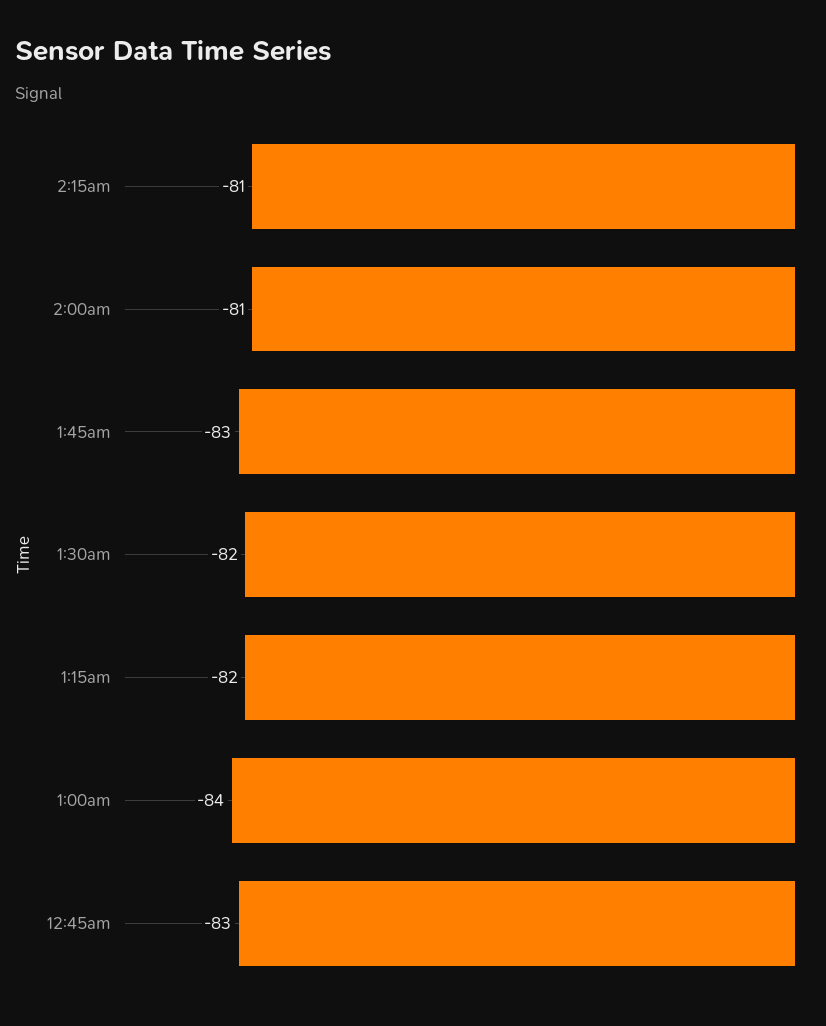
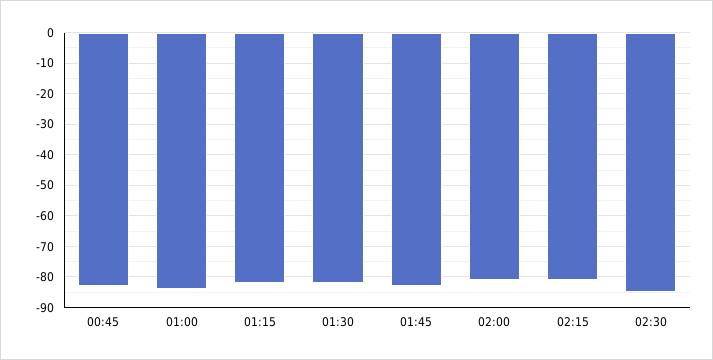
02:30: none -> -85

